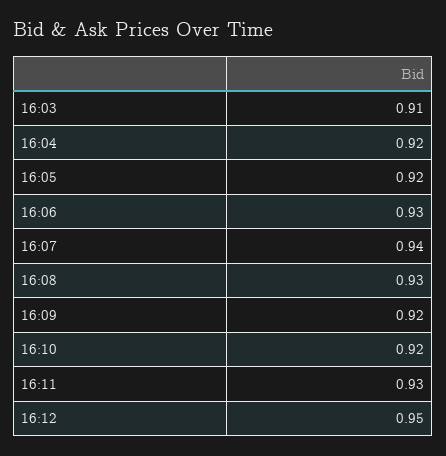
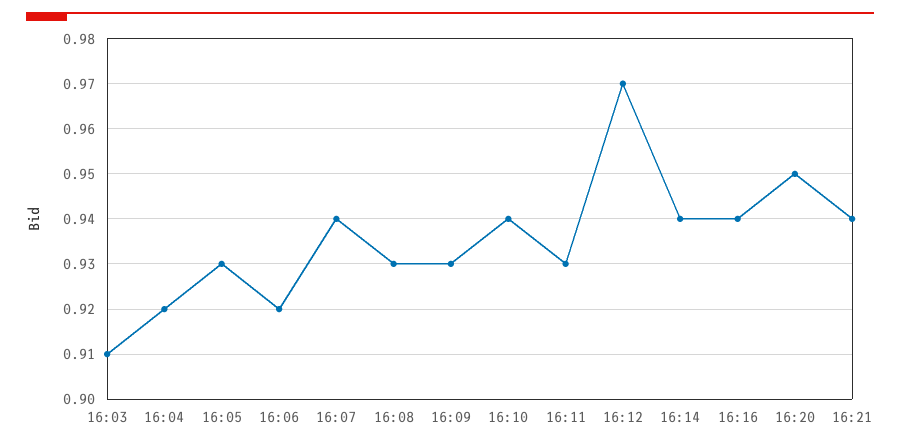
16:05: 0.92 -> 0.93
16:06: 0.93 -> 0.92
16:09: 0.92 -> 0.93
16:10: 0.92 -> 0.94
16:12: 0.95 -> 0.97
16:14: none -> 0.94
16:16: none -> 0.94
16:20: none -> 0.95
16:21: none -> 0.94

